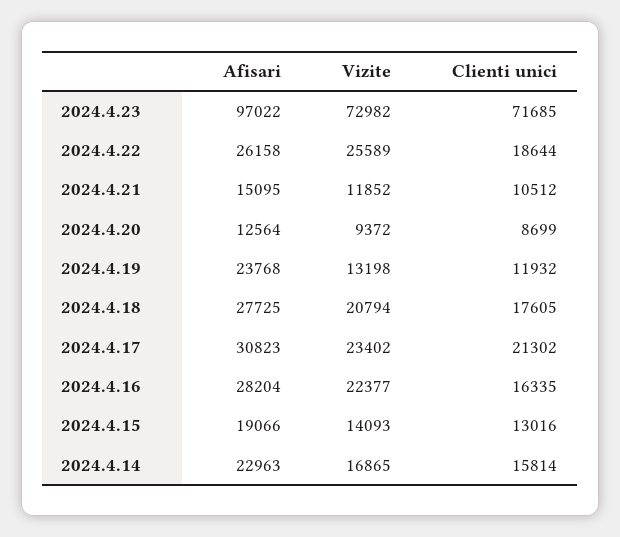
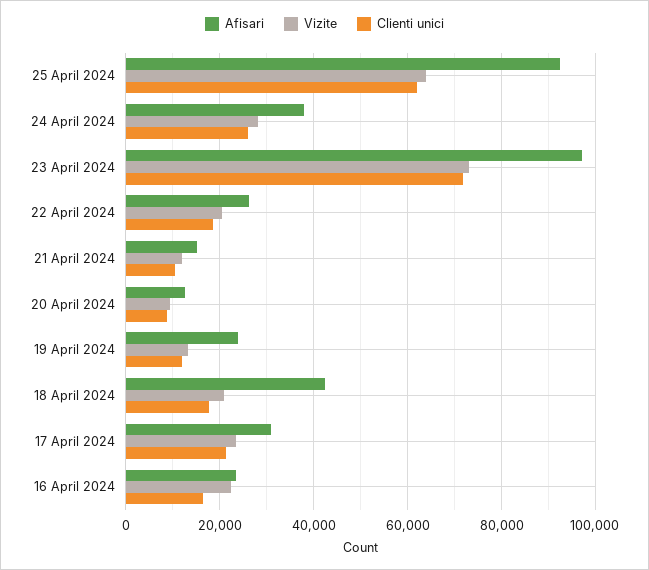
Vizite, 2024.4.22: 25589 -> 20000
Afisari, 2024.4.18: 27725 -> 42000
Afisari, 2024.4.16: 28204 -> 24000
Afisari, 2024.4.15: 19066 -> none
Vizite, 2024.4.15: 14093 -> none
Clienti unici, 2024.4.15: 13016 -> none
Afisari, 2024.4.14: 22963 -> none
Vizite, 2024.4.14: 16865 -> none
Clienti unici, 2024.4.14: 15814 -> none
Afisari, 25 April 2024: none -> 92000
Vizite, 25 April 2024: none -> 64000
Clienti unici, 25 April 2024: none -> 62000
Afisari, 24 April 2024: none -> 38000
Vizite, 24 April 2024: none -> 28000
Clienti unici, 24 April 2024: none -> 26000

